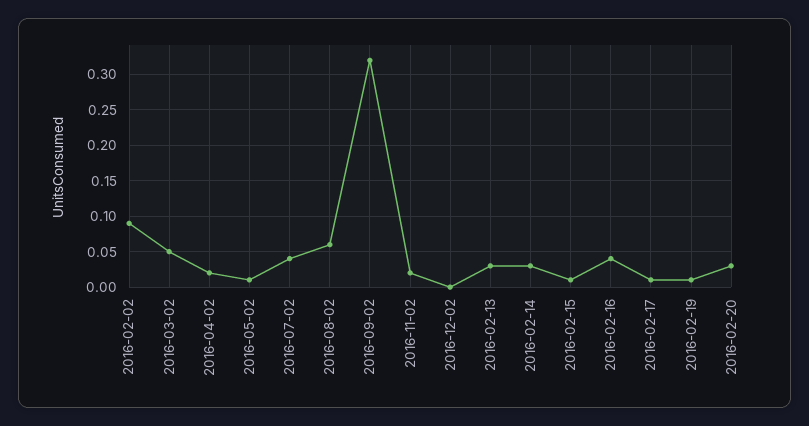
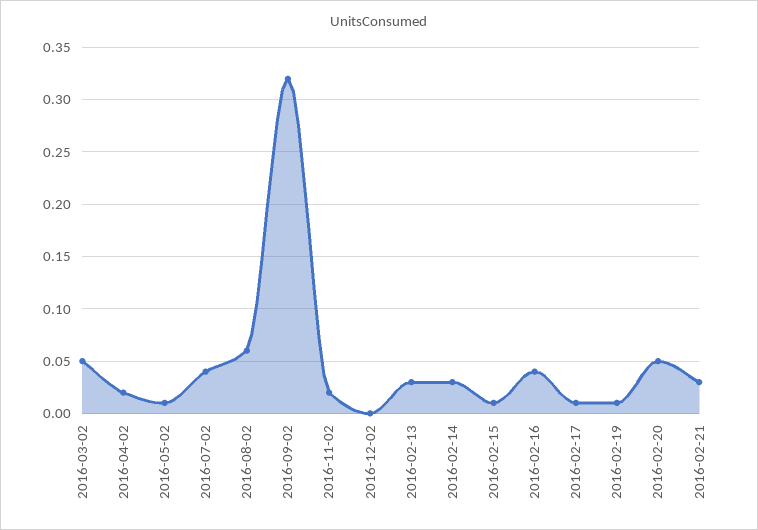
2016-02-02: 0.09 -> none
2016-02-20: 0.03 -> 0.05
2016-02-21: none -> 0.03

